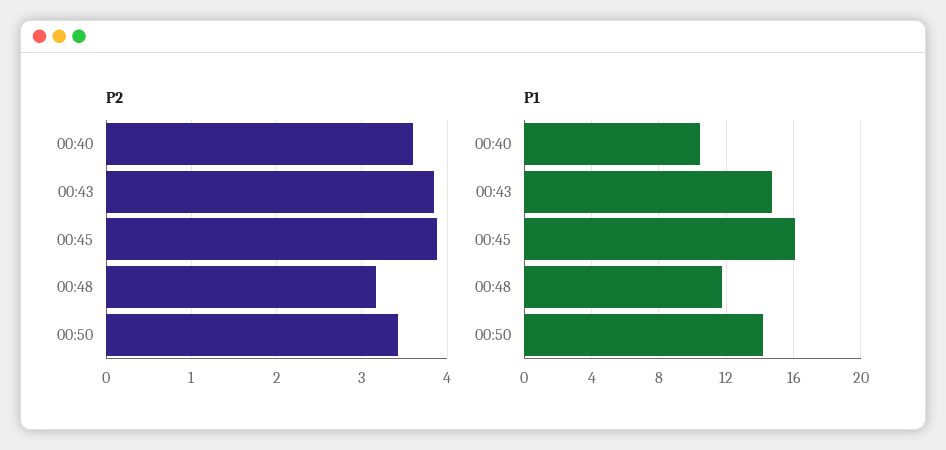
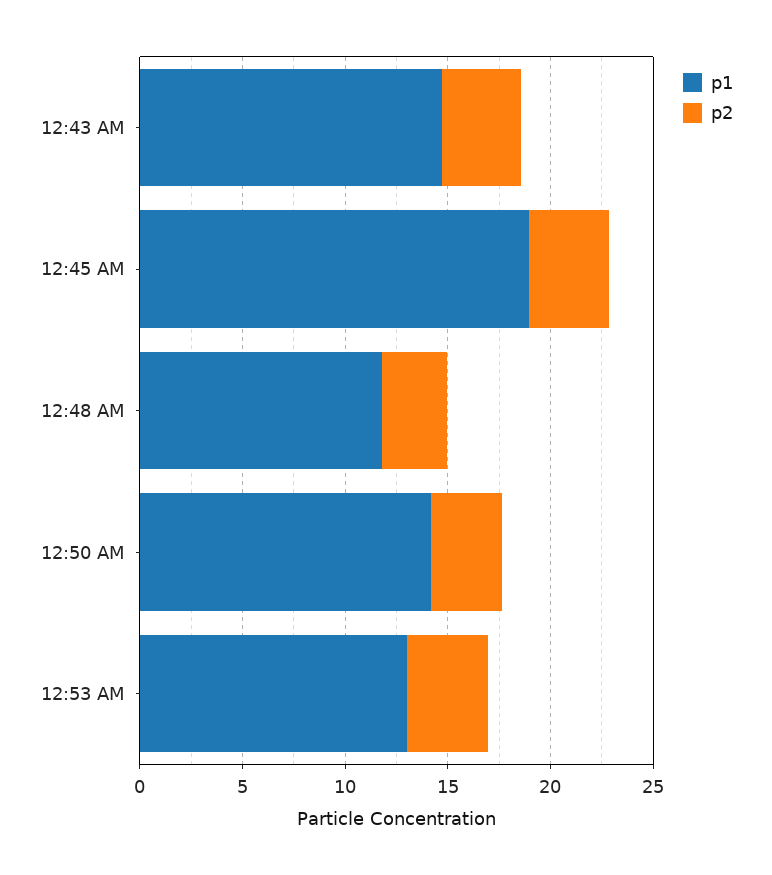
P2, 00:40: 3.6 -> none
P1, 00:40: 10.5 -> none
P1, 00:45: 16 -> 19
P1, 12:53 AM: none -> 13
P2, 12:53 AM: none -> 4

